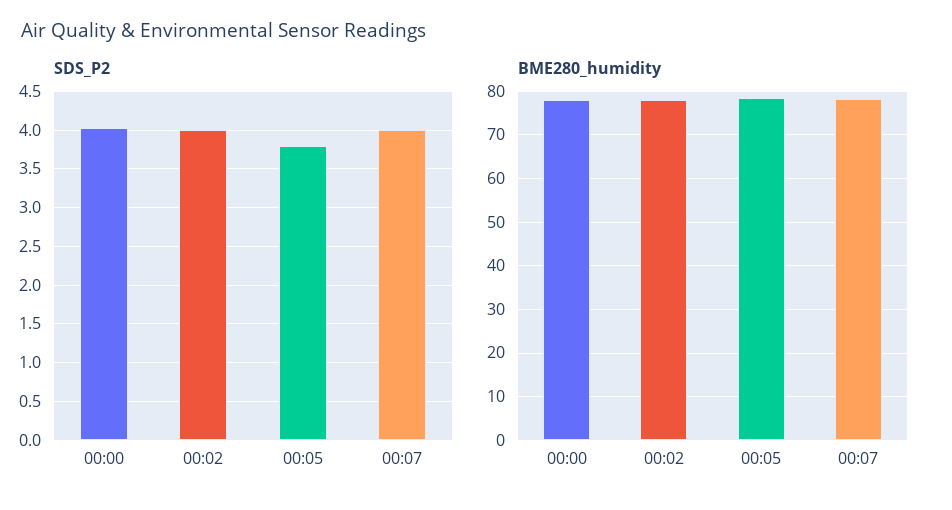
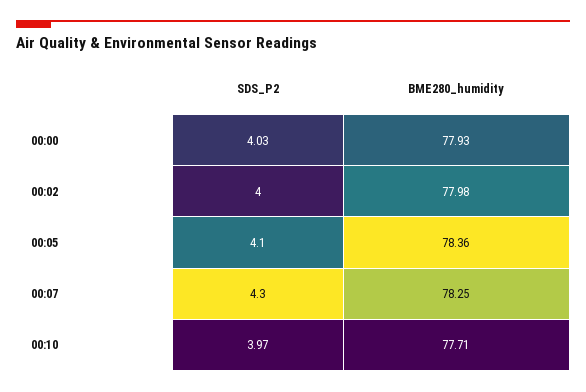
SDS_P2, 00:05: 3.8 -> 4.1
SDS_P2, 00:07: 4 -> 4.3
SDS_P2, 00:10: none -> 3.97
BME280_humidity, 00:10: none -> 77.71

